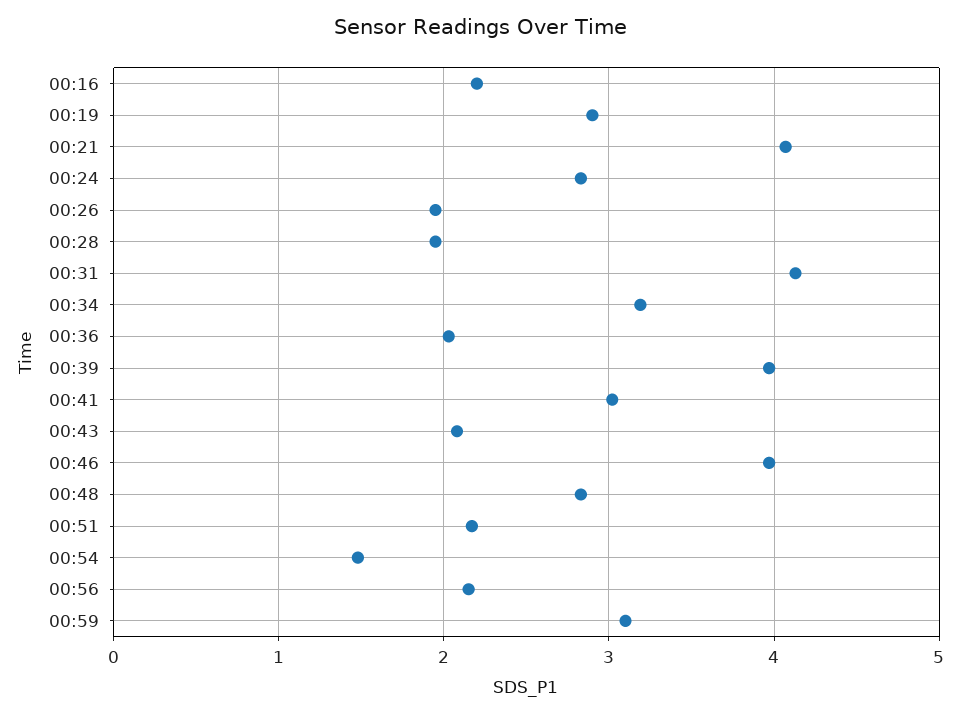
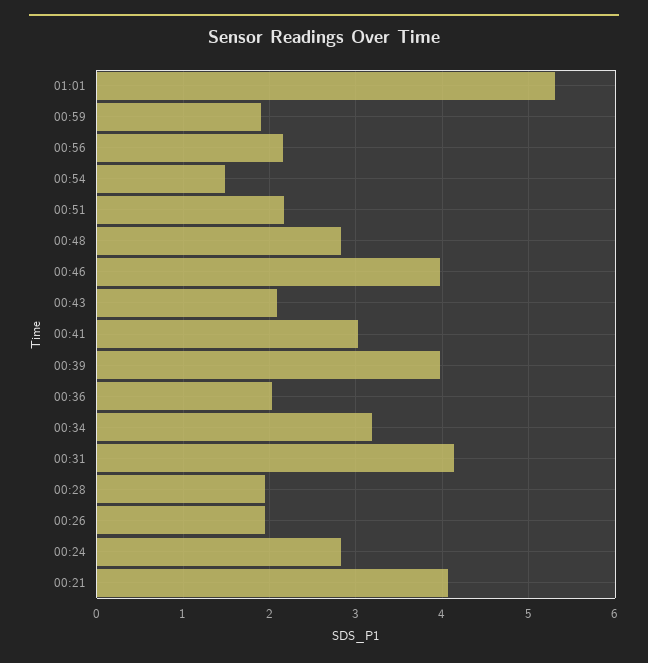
00:16: 2.2 -> none
00:19: 2.9 -> none
00:59: 3.1 -> 1.9
01:01: none -> 5.3

